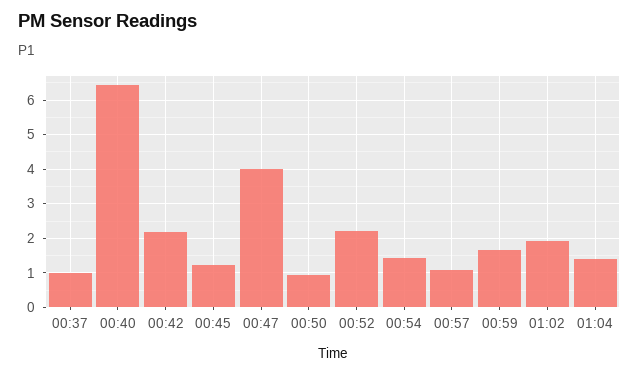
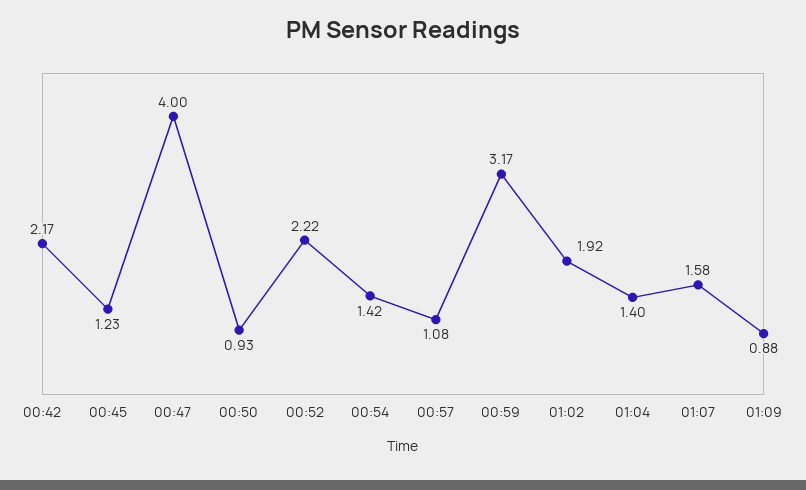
00:37: 1 -> none
00:40: 6.4 -> none
00:59: 1.6 -> 3.17
01:07: none -> 1.58
01:09: none -> 0.88

